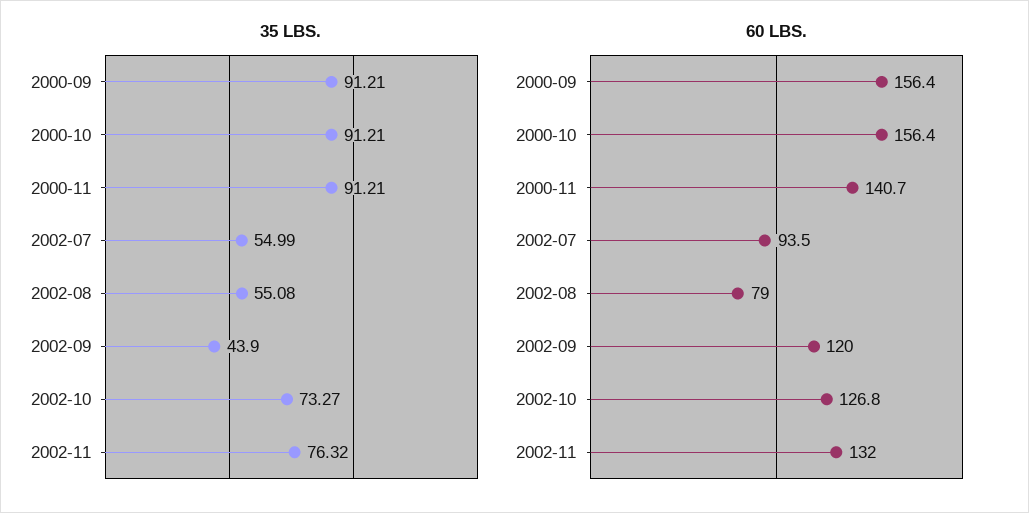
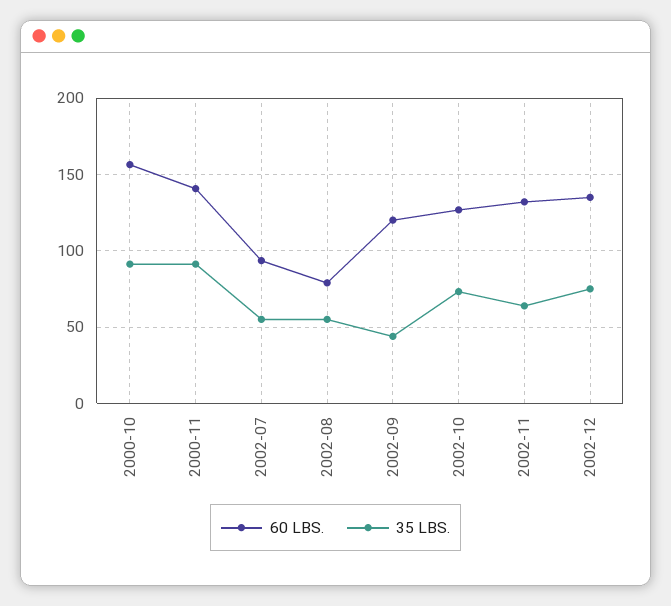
35 LBS., 2000-09: 91.21 -> none
35 LBS., 2002-11: 76.32 -> 65
60 LBS., 2000-09: 156.4 -> none
60 LBS., 2002-12: none -> 135
35 LBS., 2002-12: none -> 75

